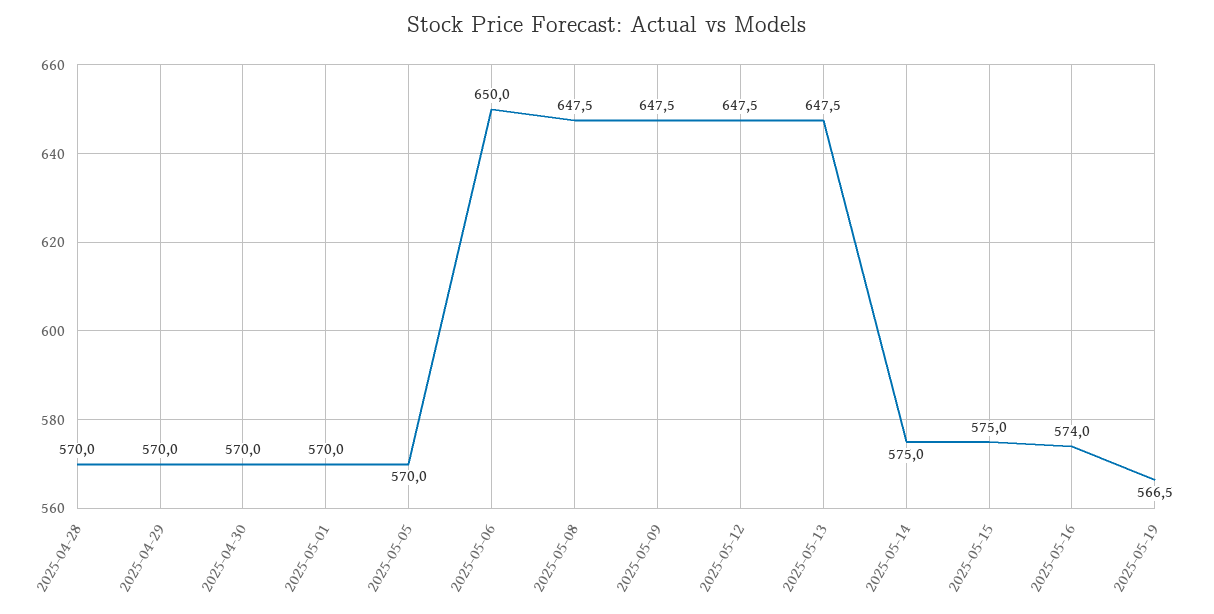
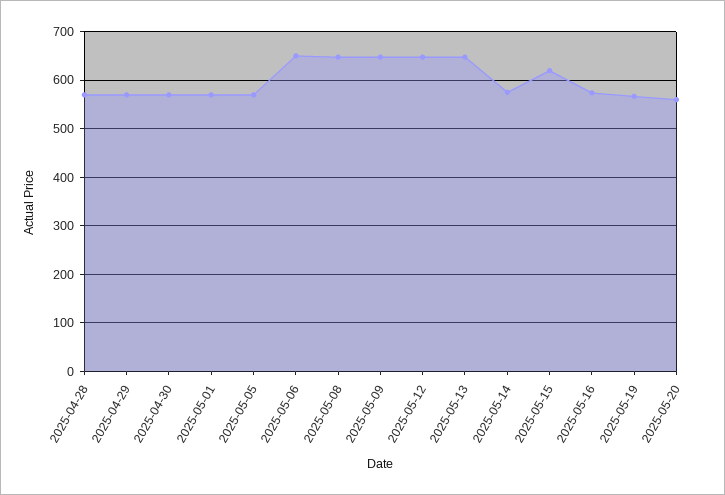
2025-05-15: 575 -> 620
2025-05-20: none -> 560

